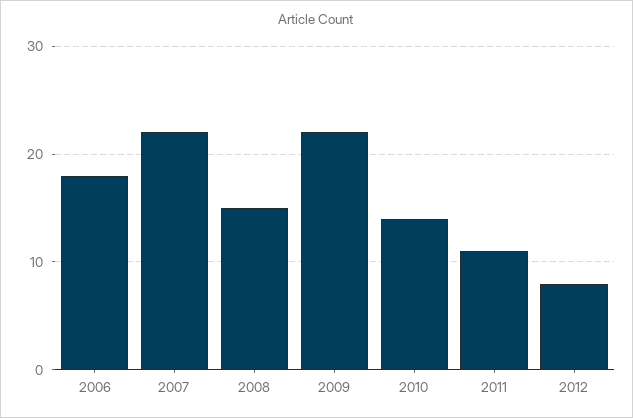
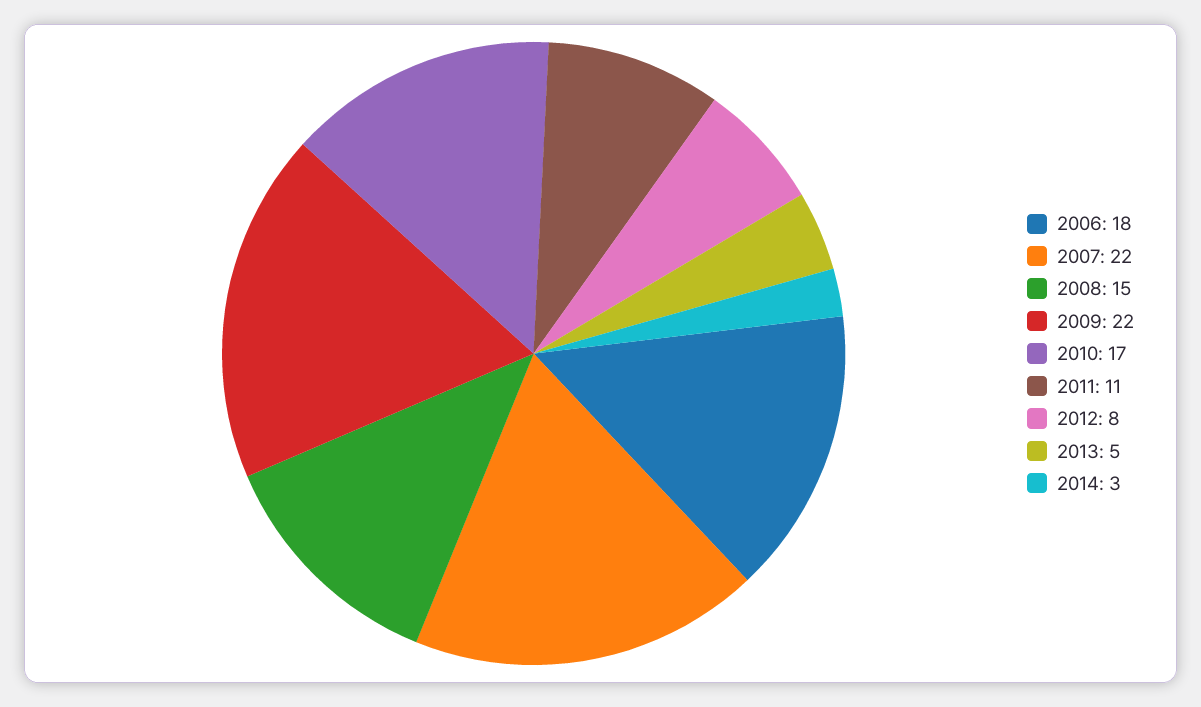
2010: 14 -> 17
2013: none -> 5
2014: none -> 3

